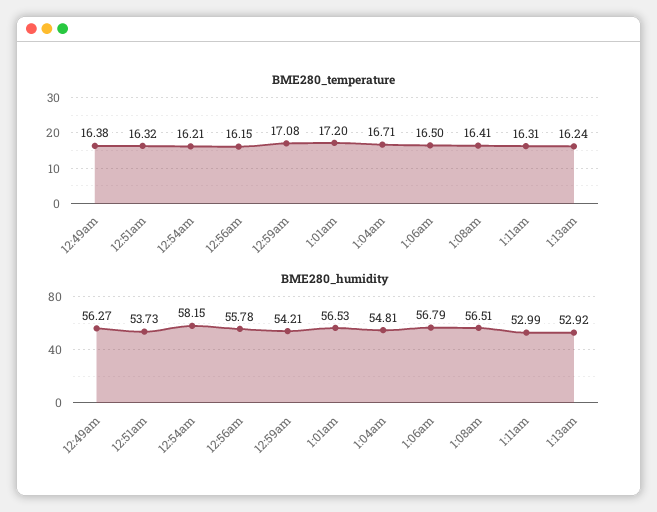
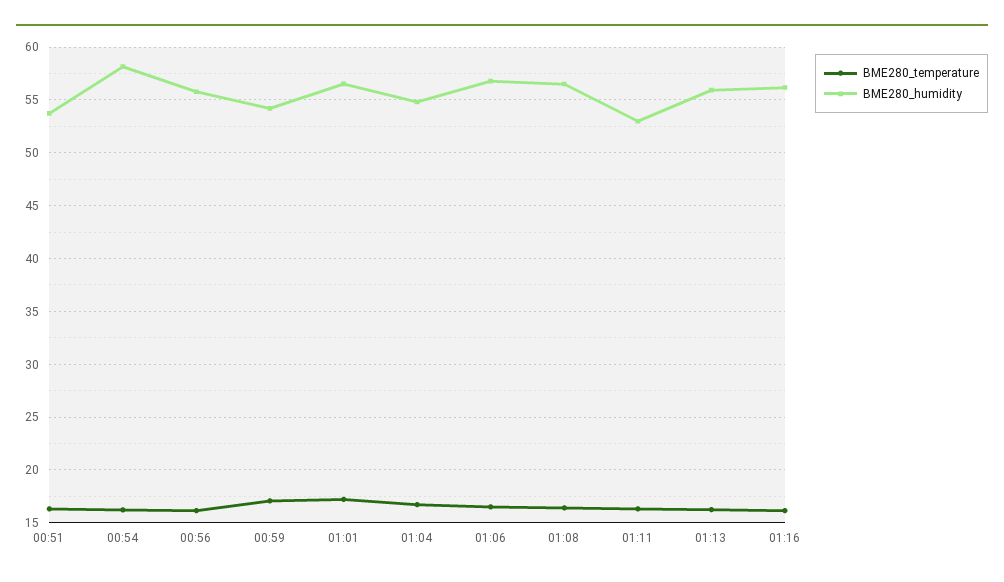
BME280_temperature, 12:49am: 16.38 -> none
BME280_humidity, 12:49am: 56.27 -> none
BME280_humidity, 1:13am: 52.92 -> 56
BME280_temperature, 01:16: none -> 16
BME280_humidity, 01:16: none -> 56

